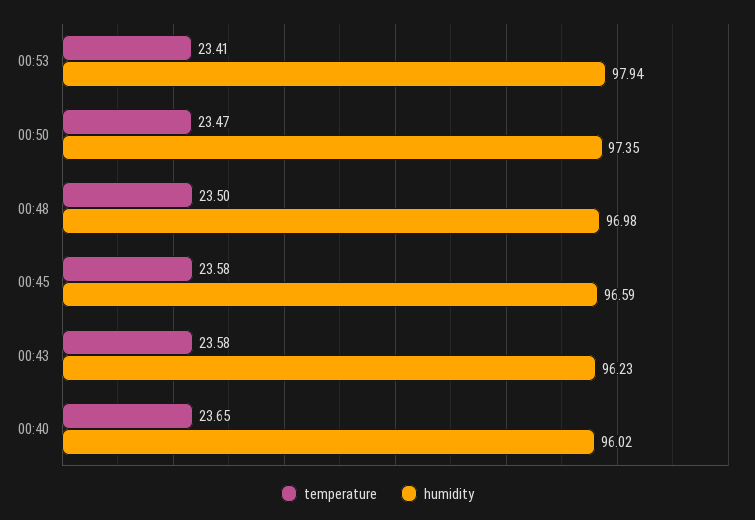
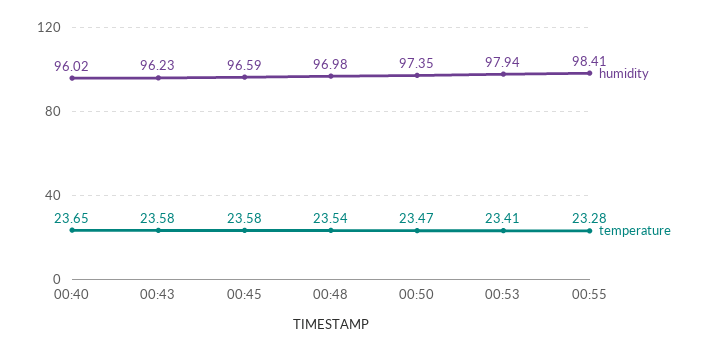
temperature, 00:48: 23.5 -> 23.54
humidity, 00:55: none -> 98.41
temperature, 00:55: none -> 23.28

